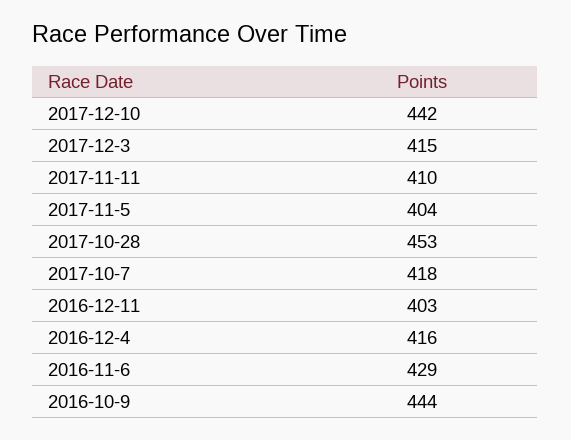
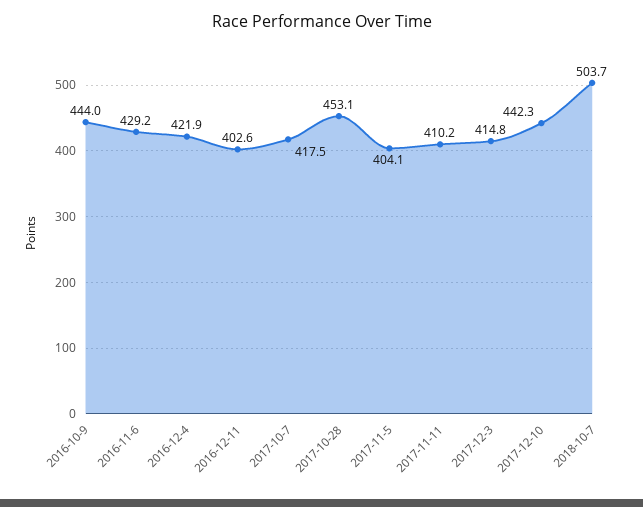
2016-12-4: 416 -> 421.9
2018-10-7: none -> 503.7

